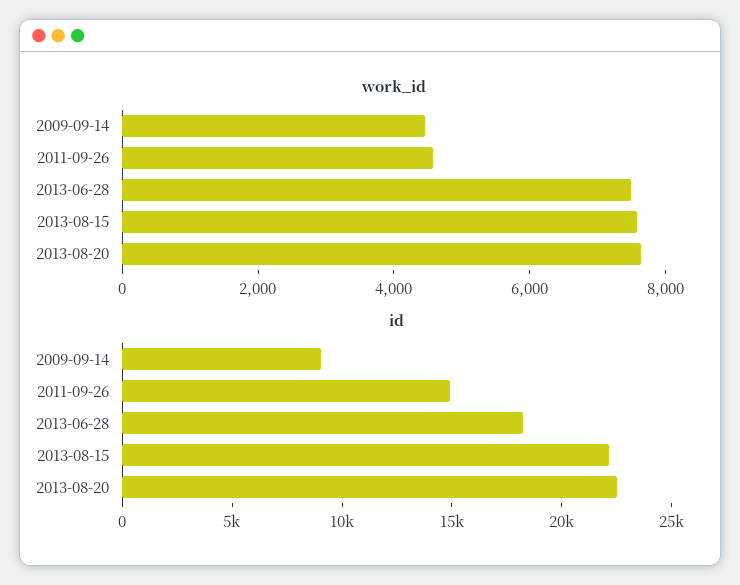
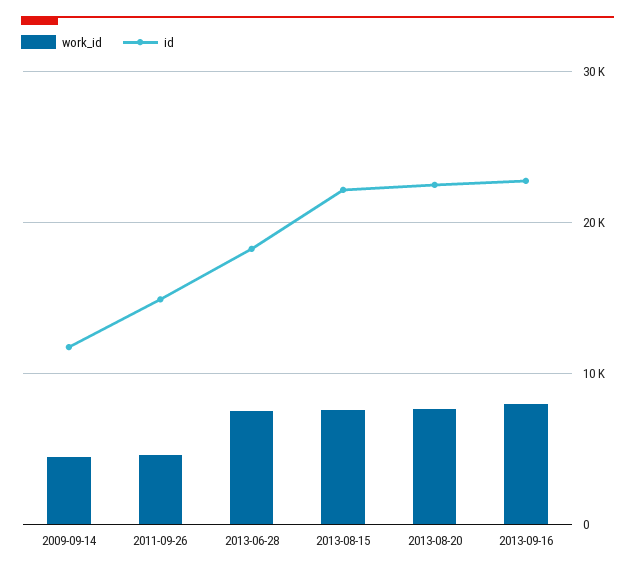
id, 2009-09-14: 9000 -> 12000
work_id, 2013-09-16: none -> 8000
id, 2013-09-16: none -> 23000

